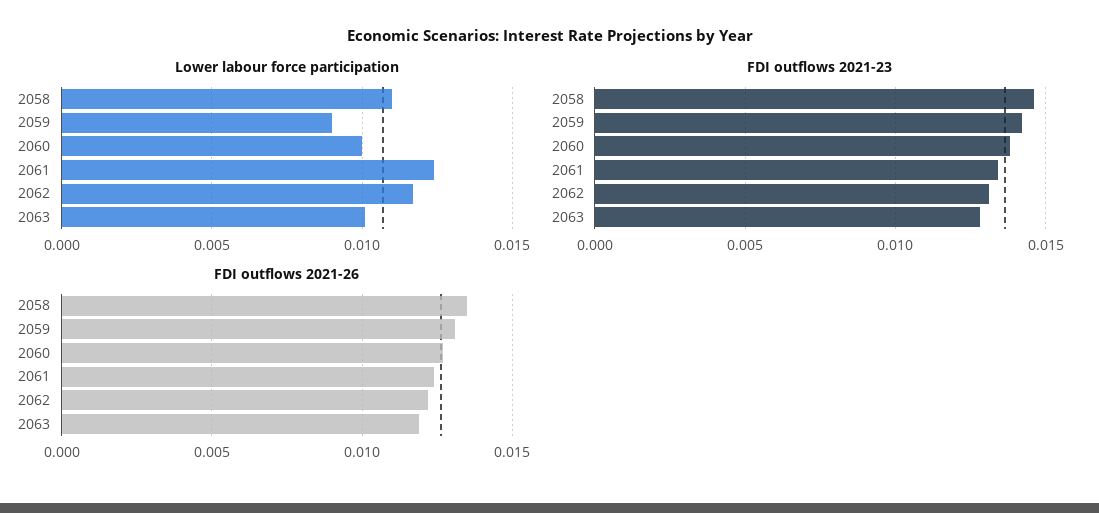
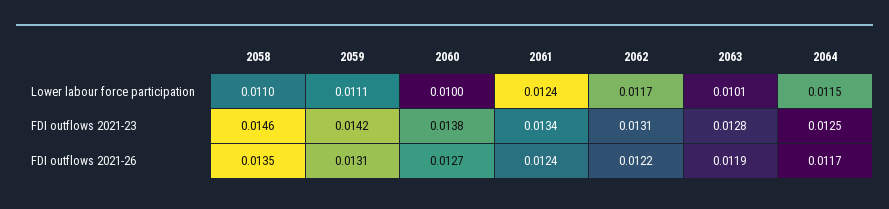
Lower labour force participation, 2059: 0.009 -> 0.0111
Lower labour force participation, 2064: none -> 0.0115
FDI outflows 2021-23, 2064: none -> 0.0125
FDI outflows 2021-26, 2064: none -> 0.0117

